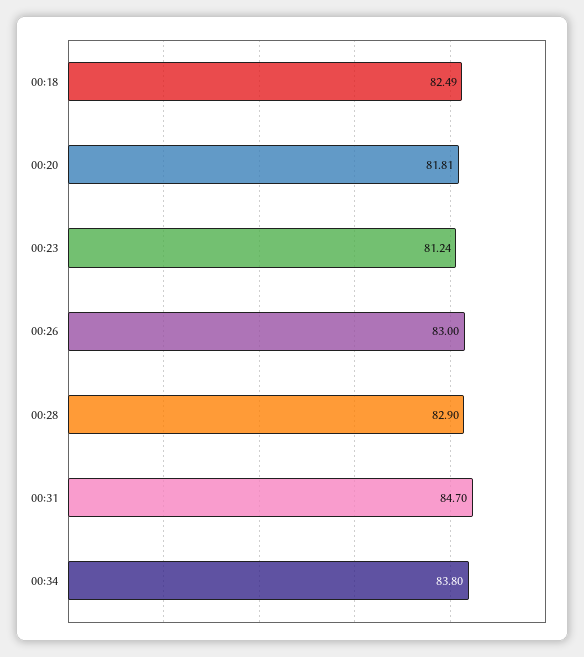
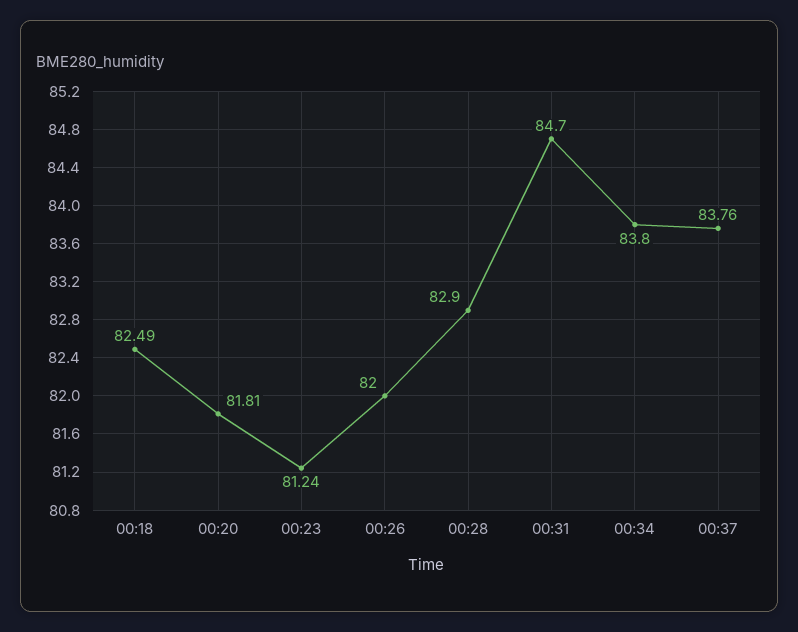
00:26: 83 -> 82
00:37: none -> 83.76

